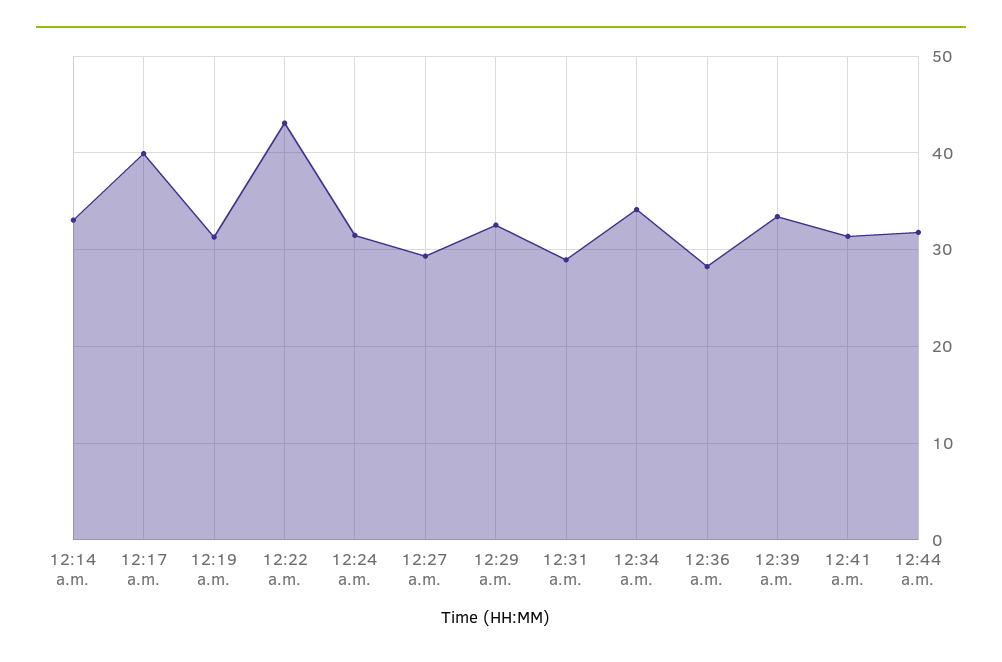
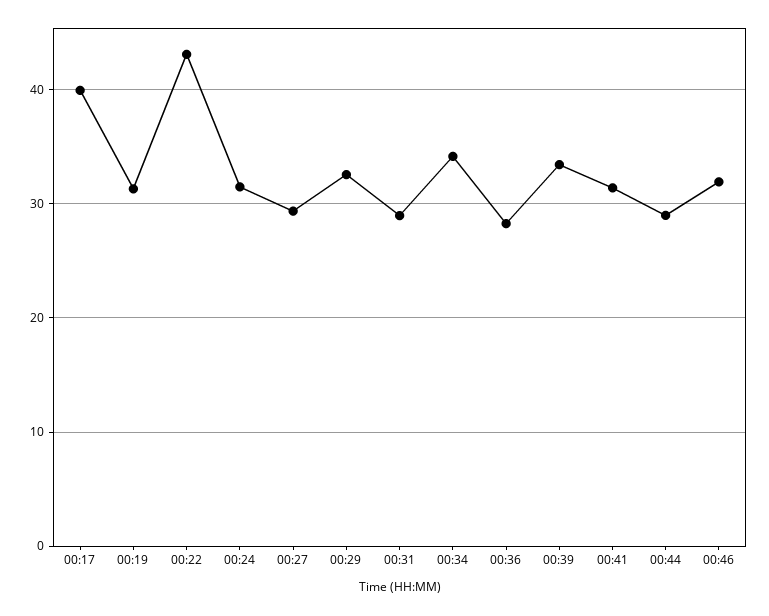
12:14 a.m.: 33 -> none
12:44 a.m.: 32 -> 29
00:46: none -> 32

